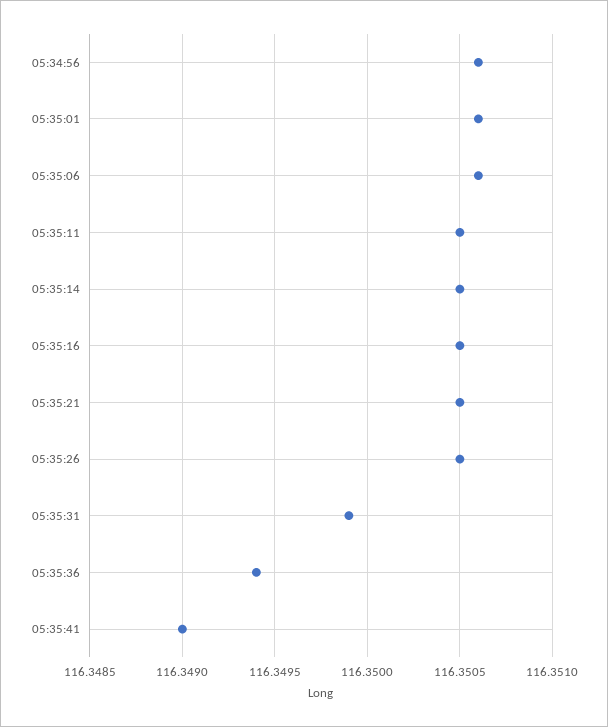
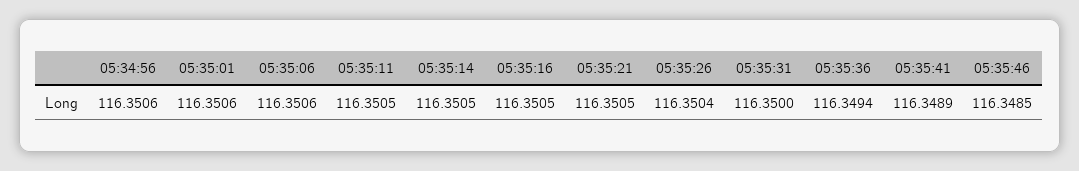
05:35:26: 116.3505 -> 116.3504
05:35:31: 116.3499 -> 116.35
05:35:41: 116.349 -> 116.3489
05:35:46: none -> 116.3485

